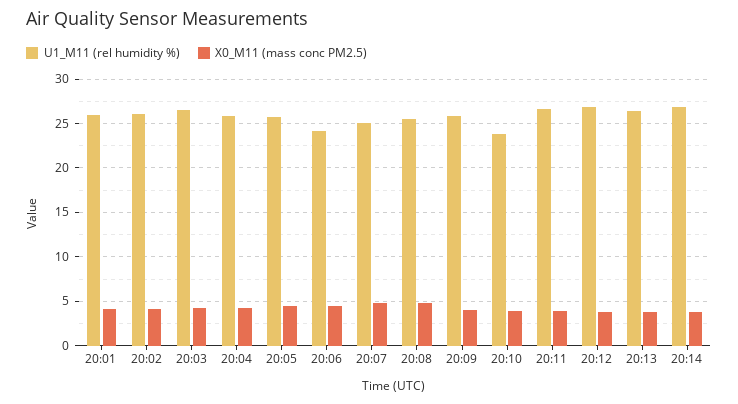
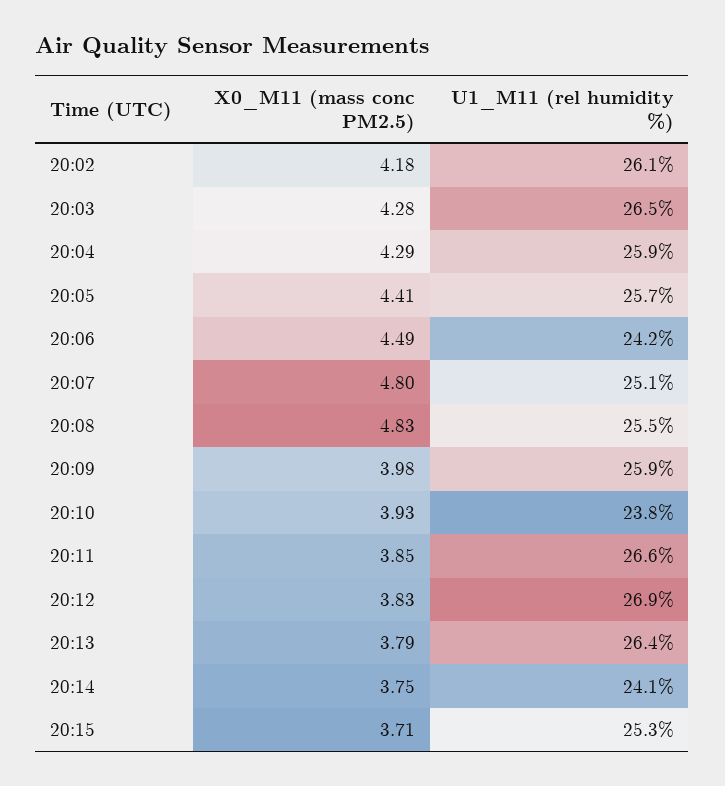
U1_M11 (rel humidity %), 20:01: 26 -> none
X0_M11 (mass conc PM2.5), 20:01: 4 -> none
U1_M11 (rel humidity %), 20:14: 27 -> 24.1
X0_M11 (mass conc PM2.5), 20:15: none -> 3.71
U1_M11 (rel humidity %), 20:15: none -> 25.3

